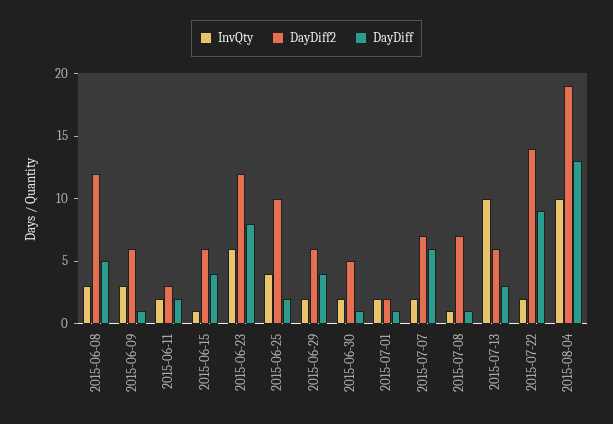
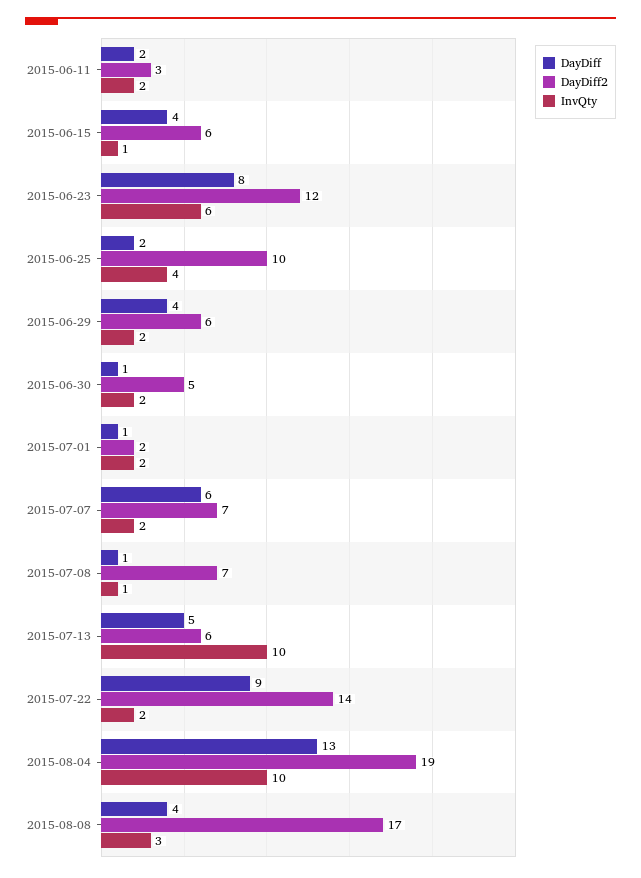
InvQty, 2015-06-08: 3 -> none
DayDiff2, 2015-06-08: 12 -> none
DayDiff, 2015-06-08: 5 -> none
InvQty, 2015-06-09: 3 -> none
DayDiff2, 2015-06-09: 6 -> none
DayDiff, 2015-06-09: 1 -> none
DayDiff, 2015-07-13: 3 -> 5
DayDiff, 2015-08-08: none -> 4
DayDiff2, 2015-08-08: none -> 17
InvQty, 2015-08-08: none -> 3

